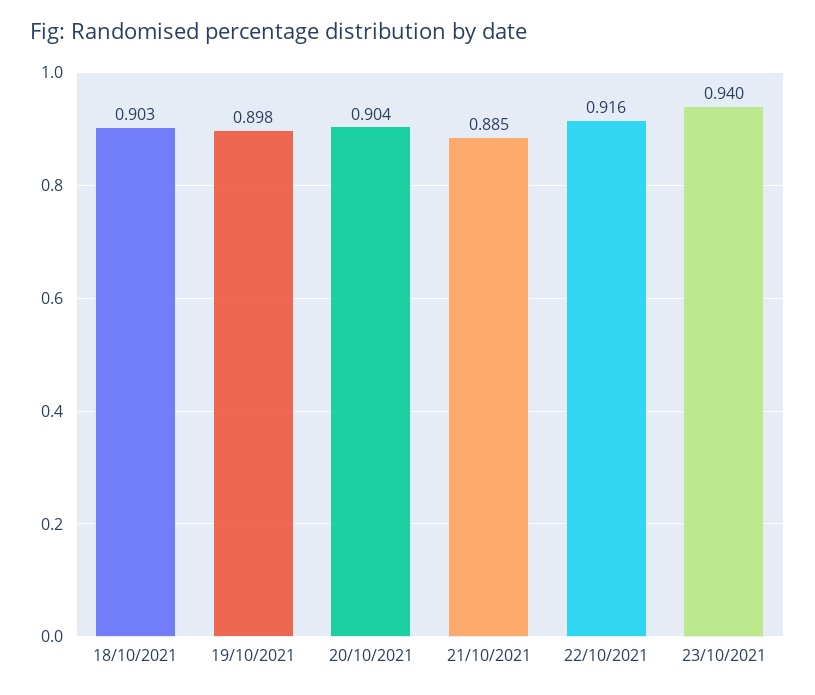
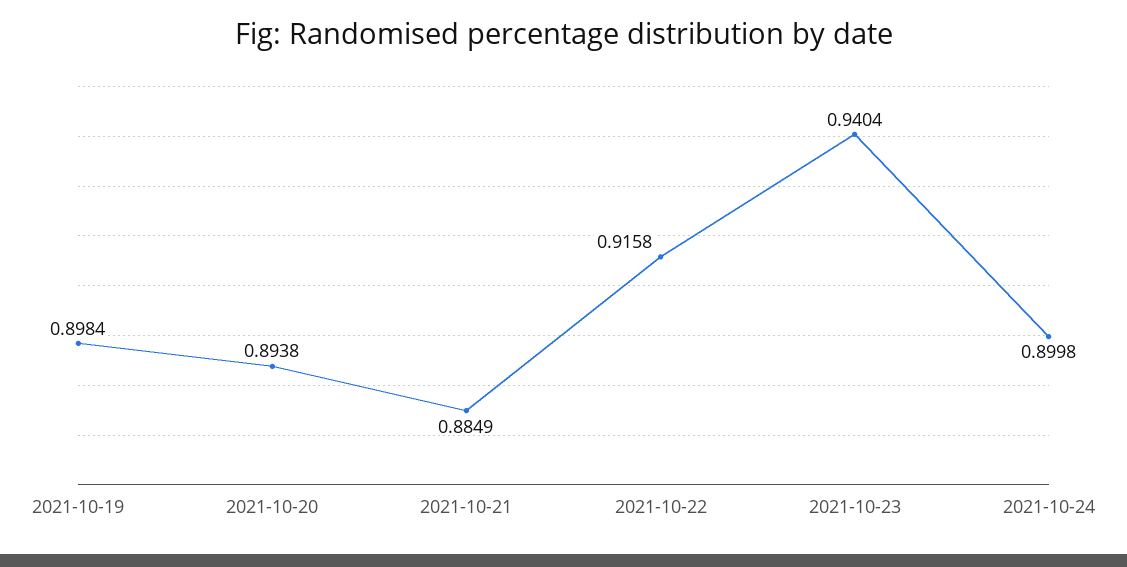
18/10/2021: 0.903 -> none
20/10/2021: 0.904 -> 0.8938
2021-10-24: none -> 0.8998

